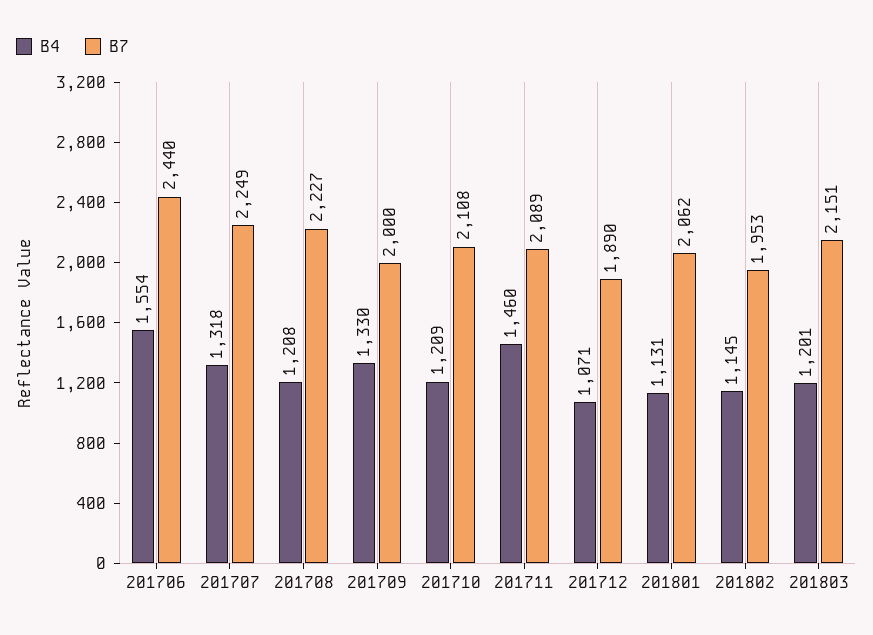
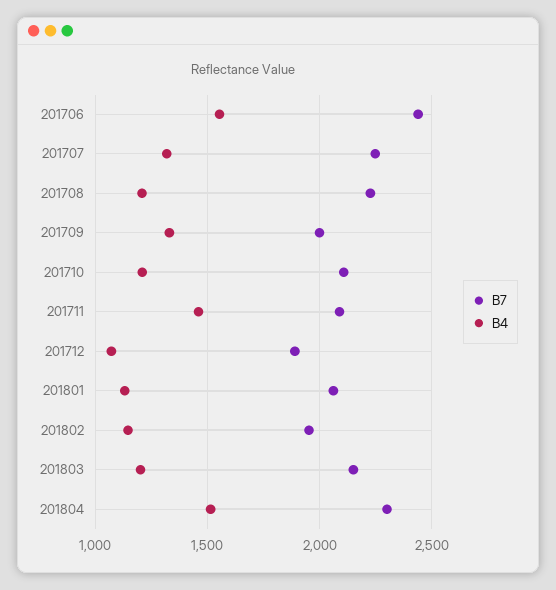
B7, 201804: none -> 2300
B4, 201804: none -> 1500

